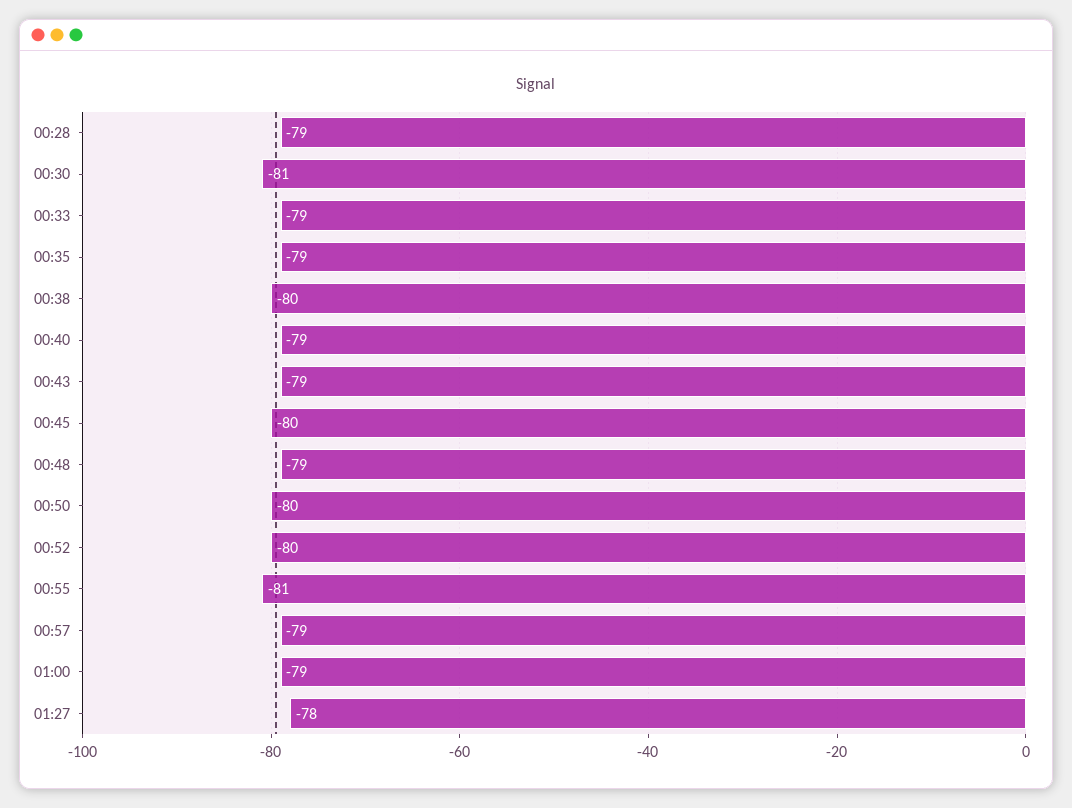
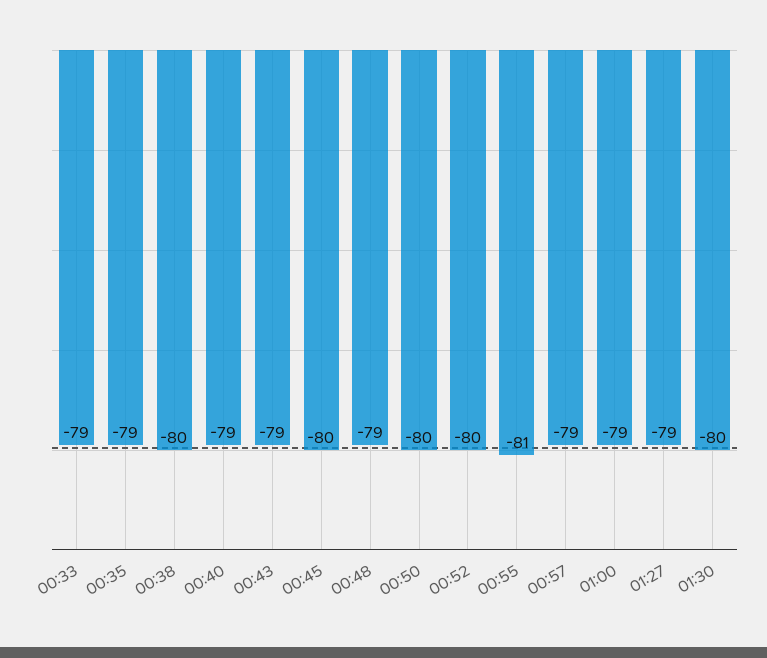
00:28: -79 -> none
00:30: -81 -> none
01:27: -78 -> -79
01:30: none -> -80

